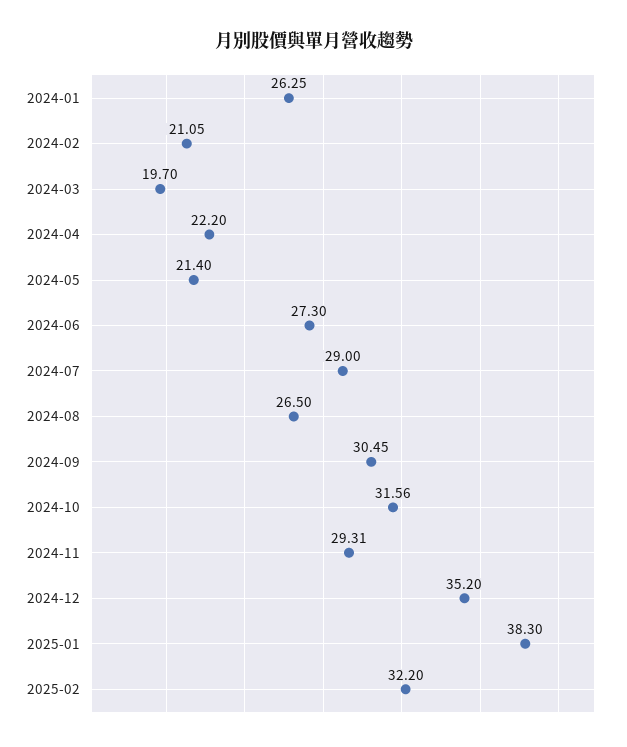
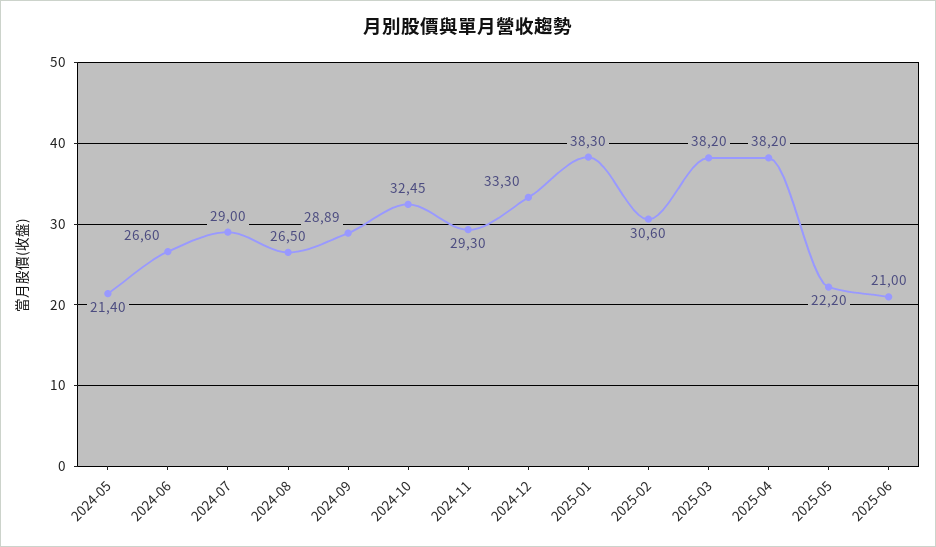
2024-01: 26.25 -> none
2024-02: 21.05 -> none
2024-03: 19.7 -> none
2024-04: 22.2 -> none
2024-06: 27.3 -> 26.6
2024-09: 30.45 -> 28.89
2024-10: 31.56 -> 32.45
2024-11: 29.31 -> 29.3
2024-12: 35.2 -> 33.3
2025-02: 32.2 -> 30.6
2025-03: none -> 38.2
2025-04: none -> 38.2
2025-05: none -> 22.2
2025-06: none -> 21

